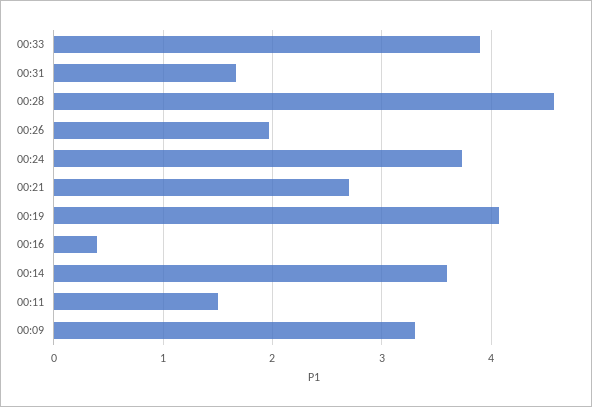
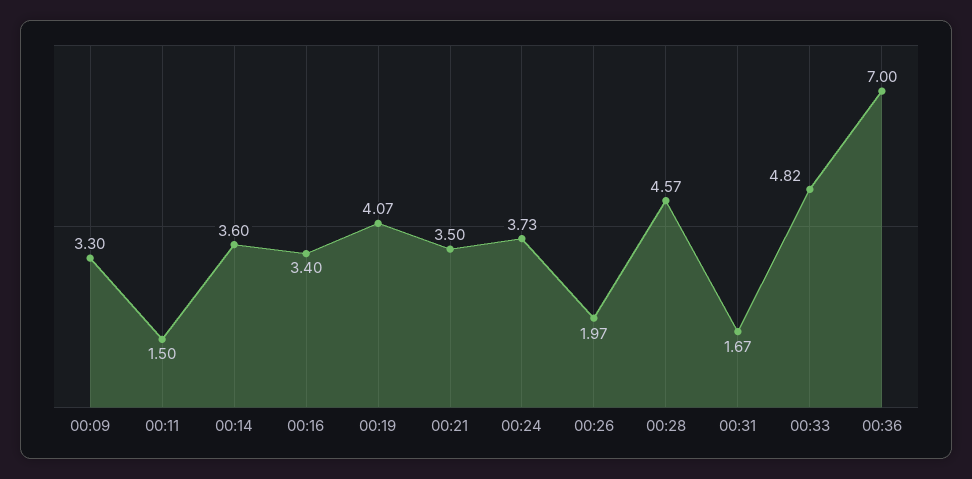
00:33: 3.9 -> 4.82
00:21: 2.7 -> 3.5
00:16: 0.4 -> 3.4
00:36: none -> 7

